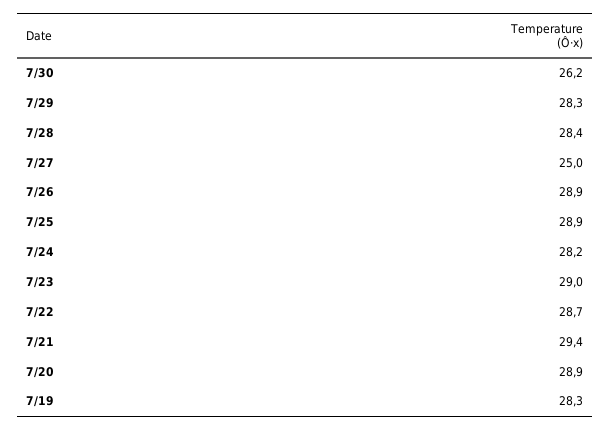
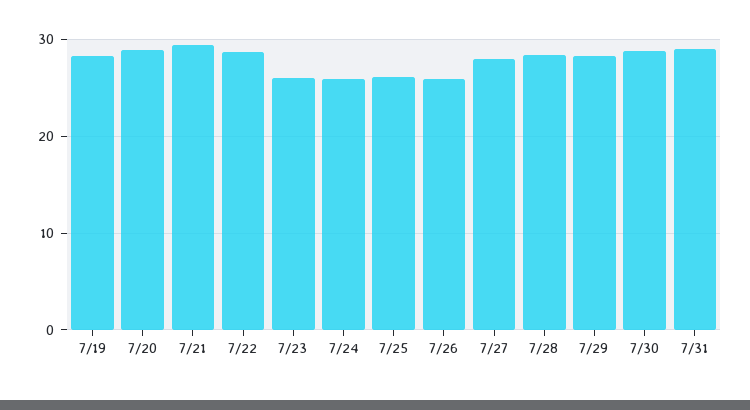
7/30: 26.2 -> 29
7/27: 25 -> 28
7/26: 28.9 -> 26
7/25: 28.9 -> 26
7/24: 28.2 -> 26
7/23: 29 -> 26
7/31: none -> 29

